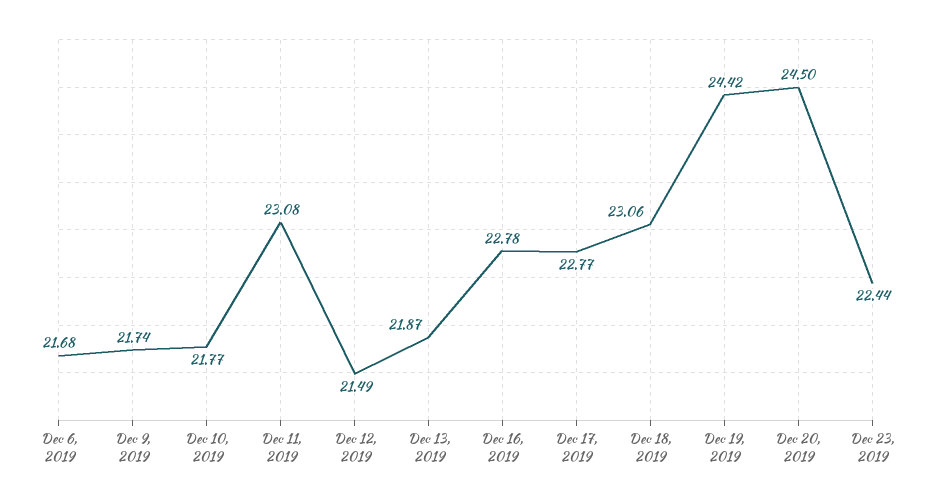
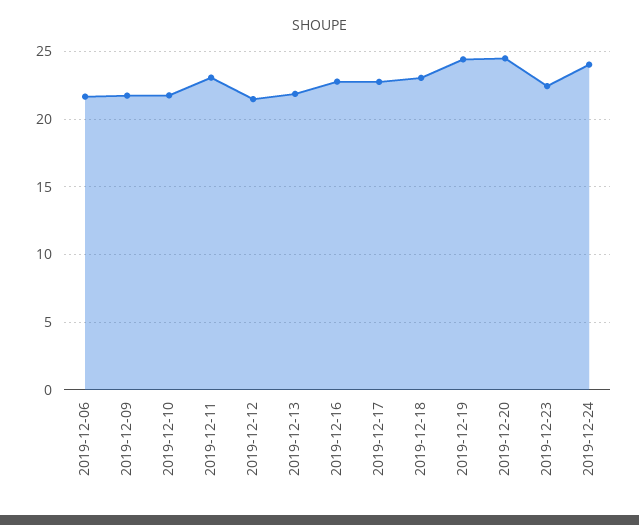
2019-12-24: none -> 24

